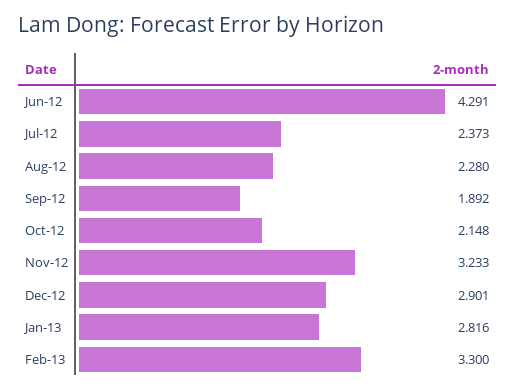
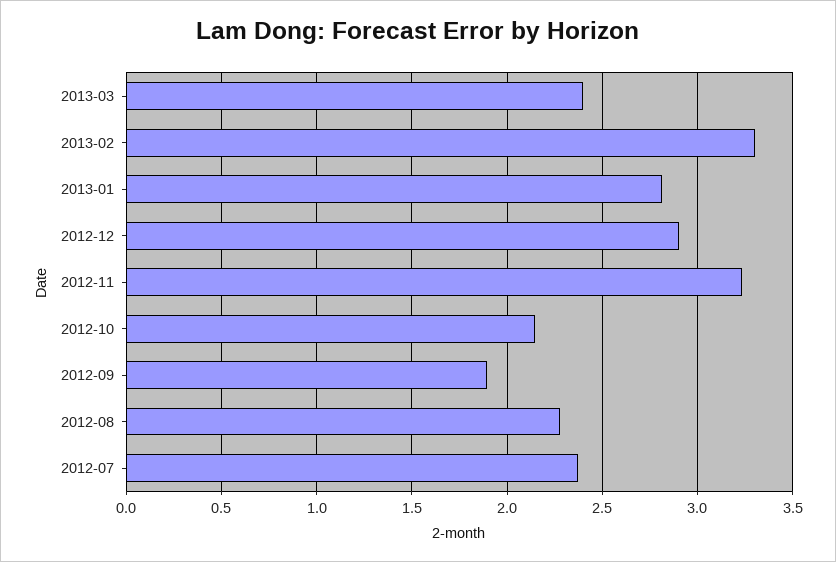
Jun-12: 4.291 -> none
2013-03: none -> 2.4

